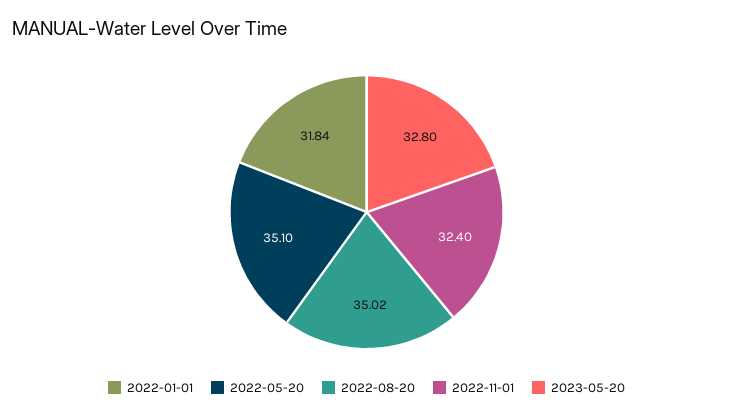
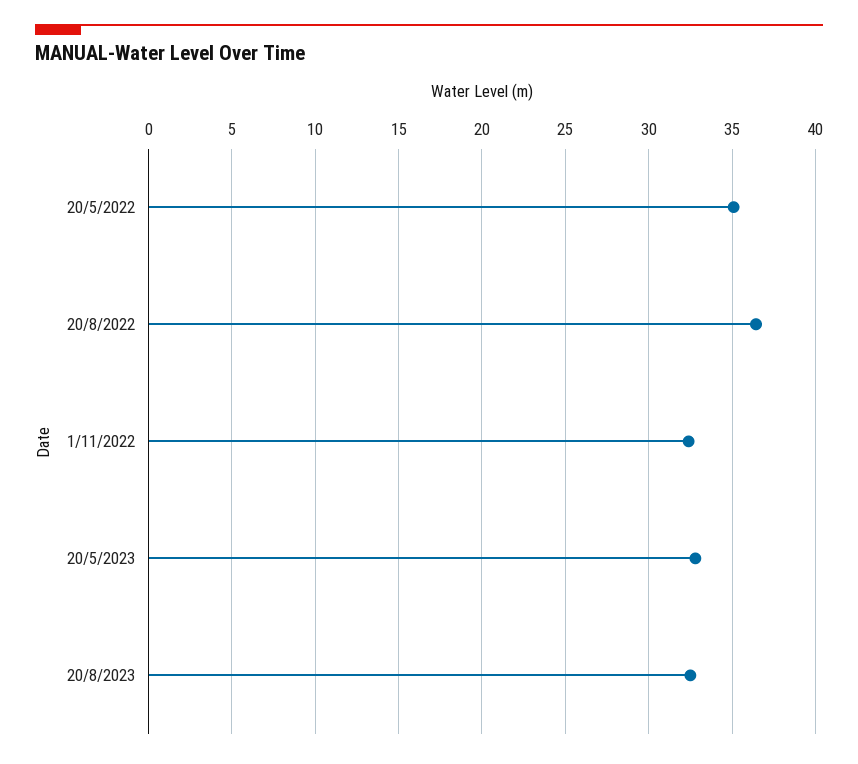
2022-01-01: 31.84 -> none
2022-08-20: 35.02 -> 36.5
20/8/2023: none -> 32.5

